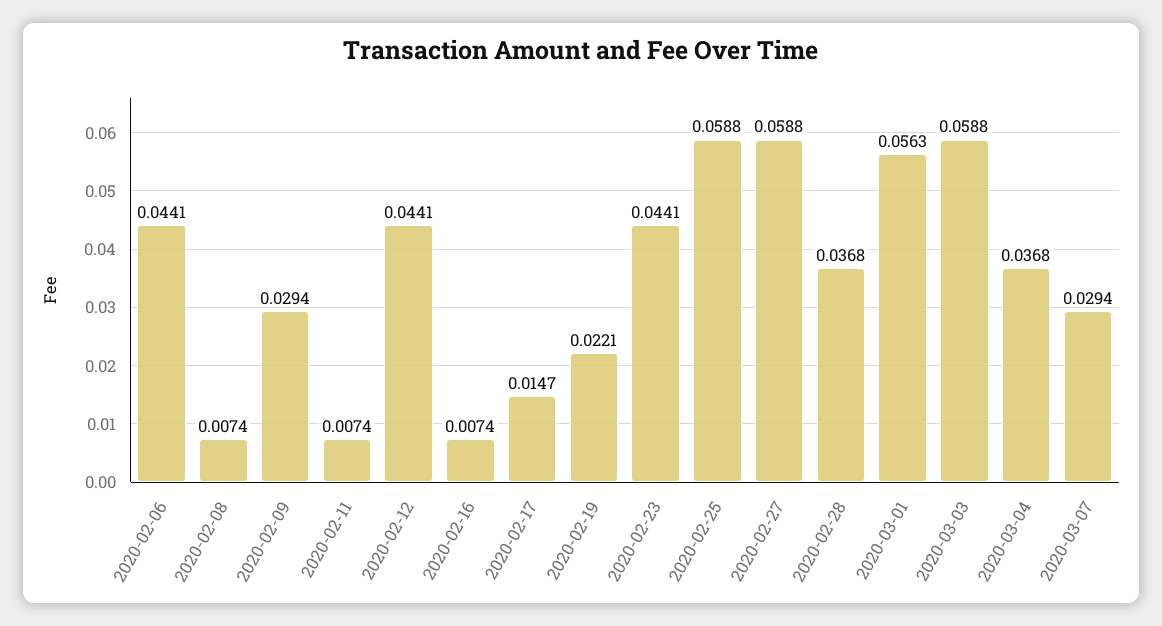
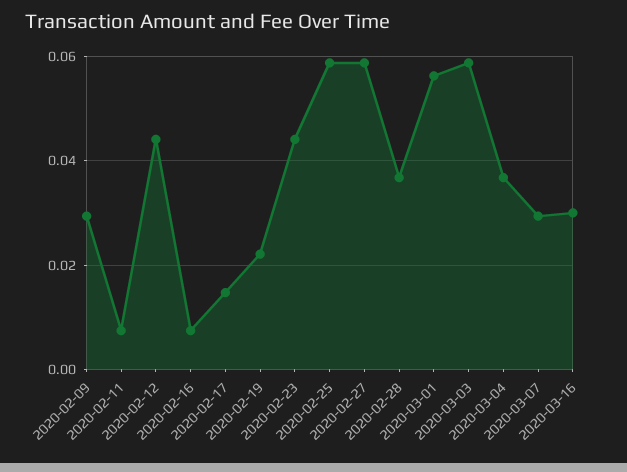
2020-02-06: 0.0441 -> none
2020-02-08: 0.0074 -> none
2020-03-16: none -> 0.03

